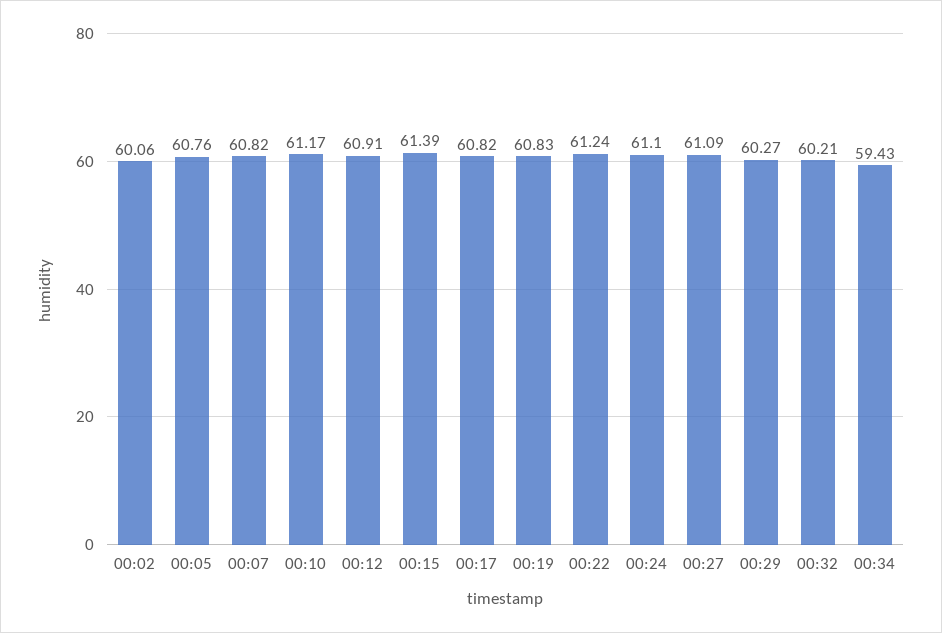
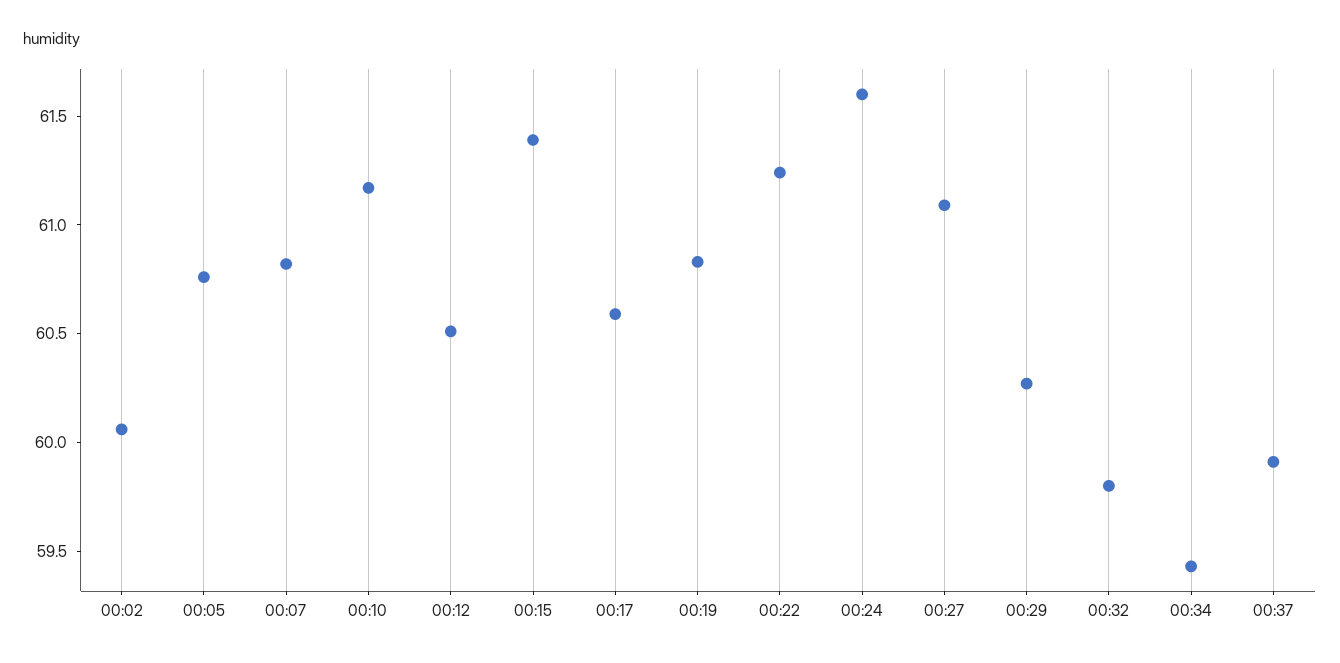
00:12: 60.91 -> 60.5
00:17: 60.82 -> 60.6
00:24: 61.1 -> 61.6
00:32: 60.21 -> 59.8
00:37: none -> 59.9

